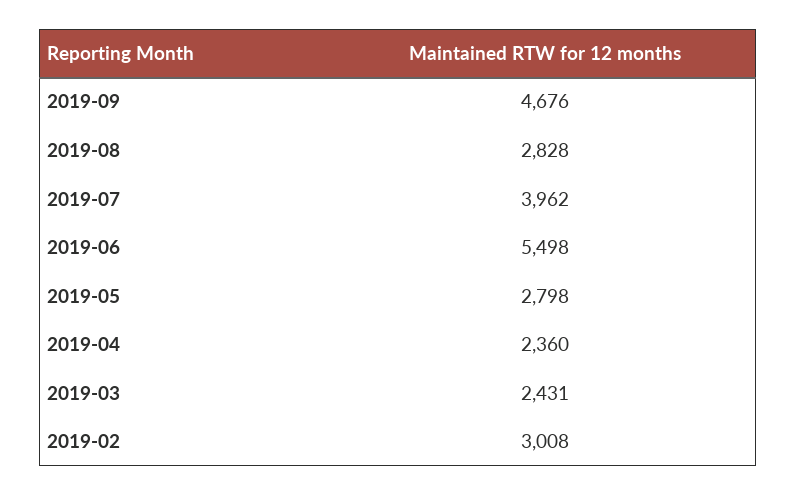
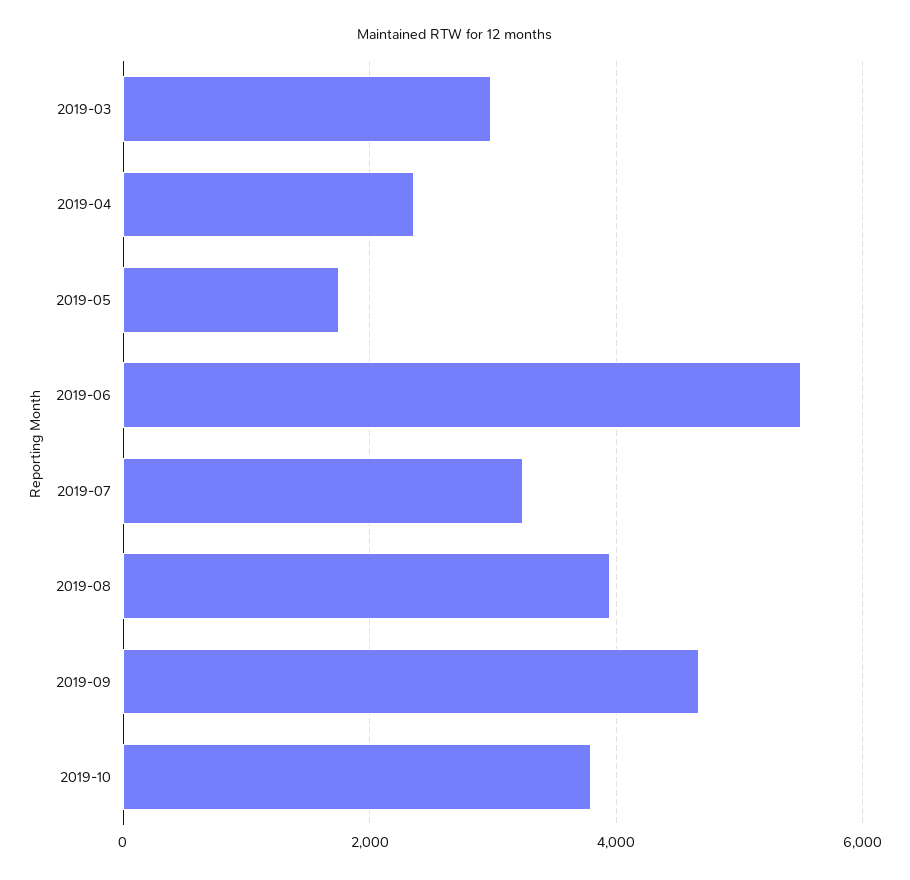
2019-08: 2828 -> 4000
2019-07: 3962 -> 3200
2019-05: 2798 -> 1800
2019-03: 2431 -> 3000
2019-02: 3008 -> none
2019-10: none -> 3800

